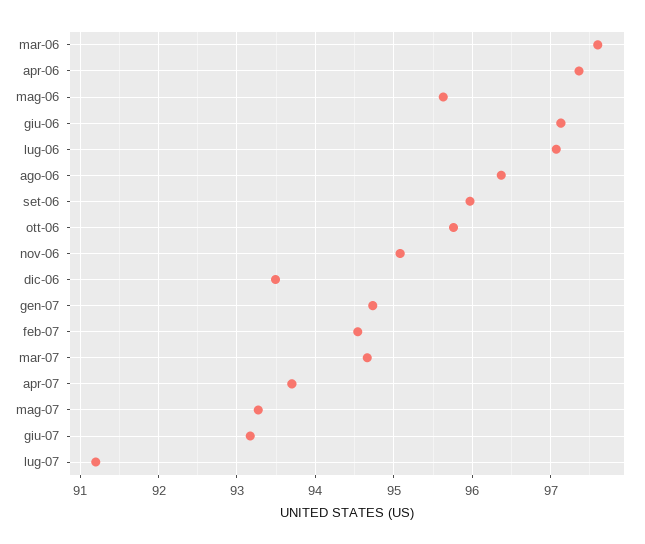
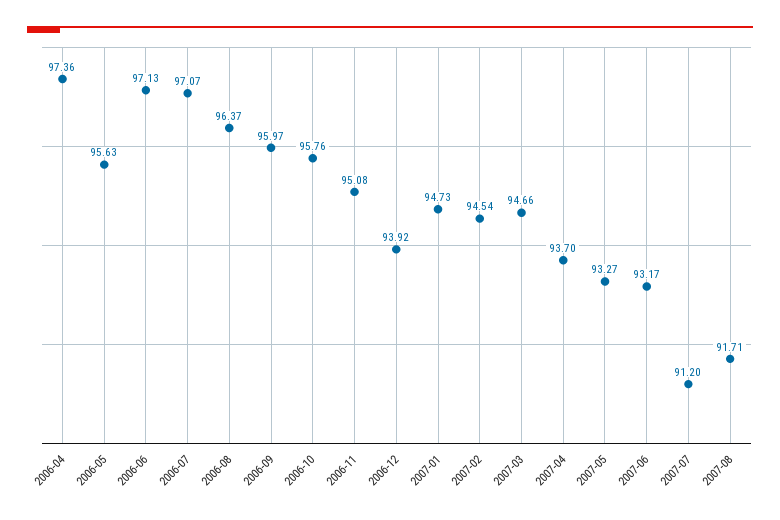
mar-06: 97.6 -> none
dic-06: 93.5 -> 93.92
2007-08: none -> 91.71

